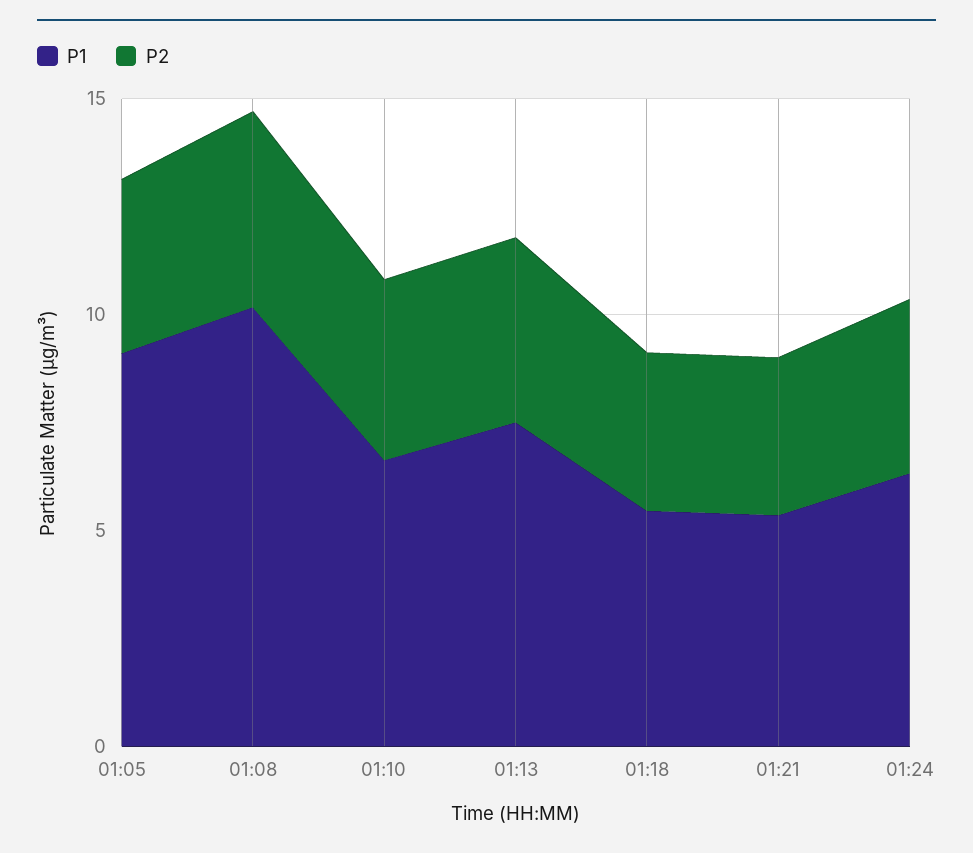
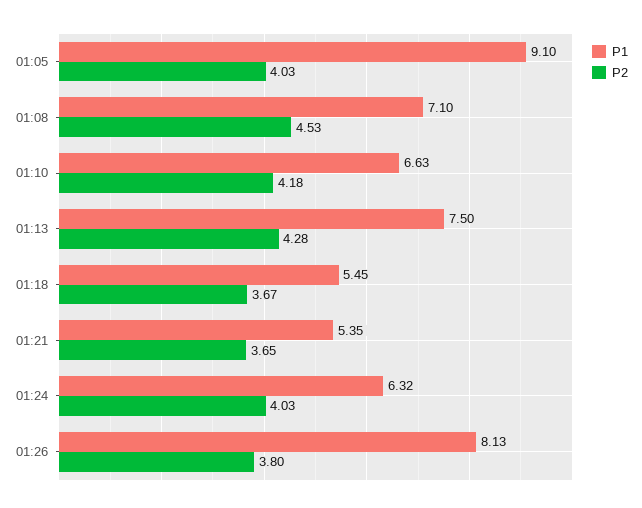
P1, 01:08: 10 -> 7.1
P1, 01:26: none -> 8.13
P2, 01:26: none -> 3.8

